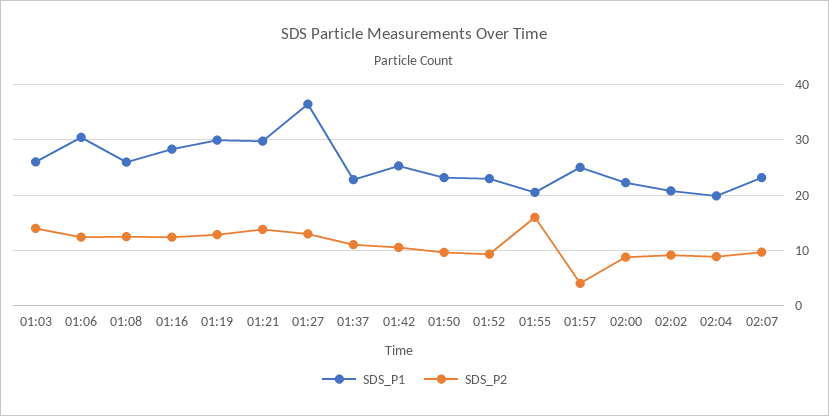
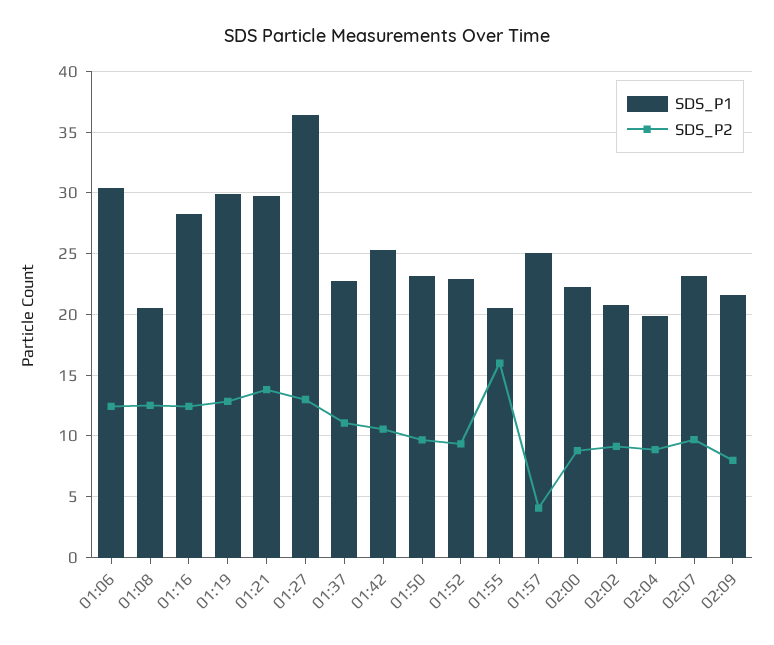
SDS_P1, 01:03: 26 -> none
SDS_P2, 01:03: 14 -> none
SDS_P1, 01:08: 26 -> 20.5
SDS_P1, 02:09: none -> 21.5
SDS_P2, 02:09: none -> 8

